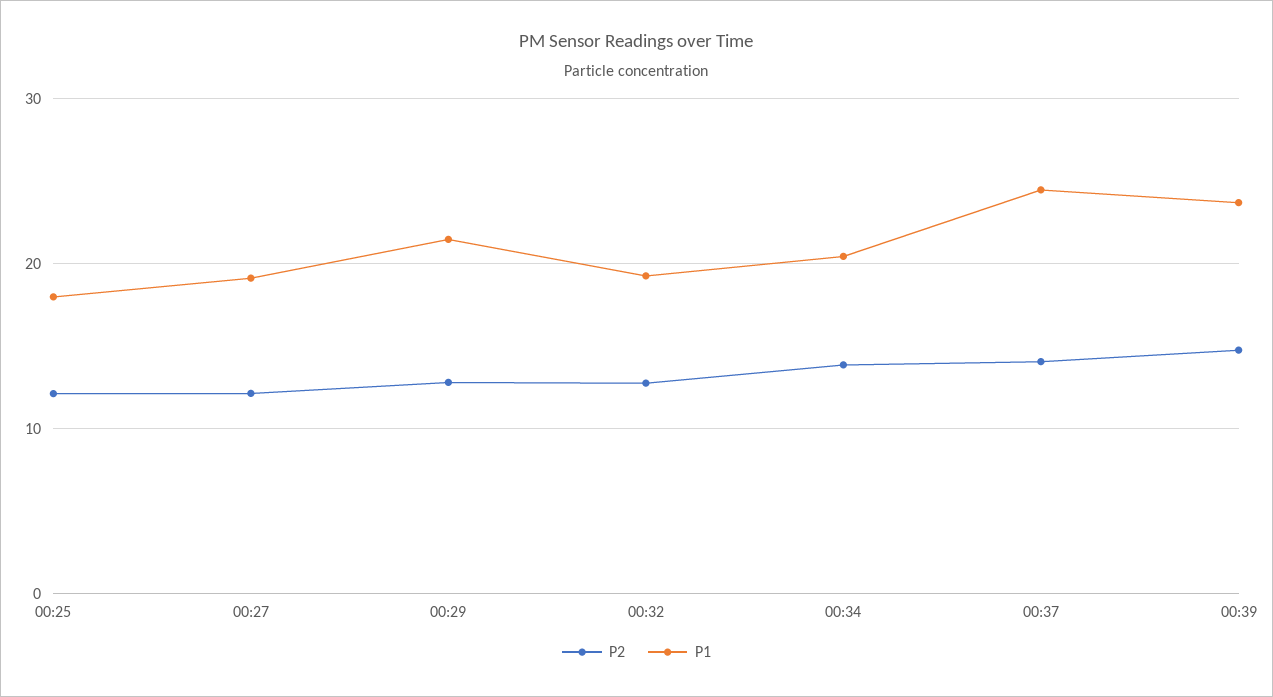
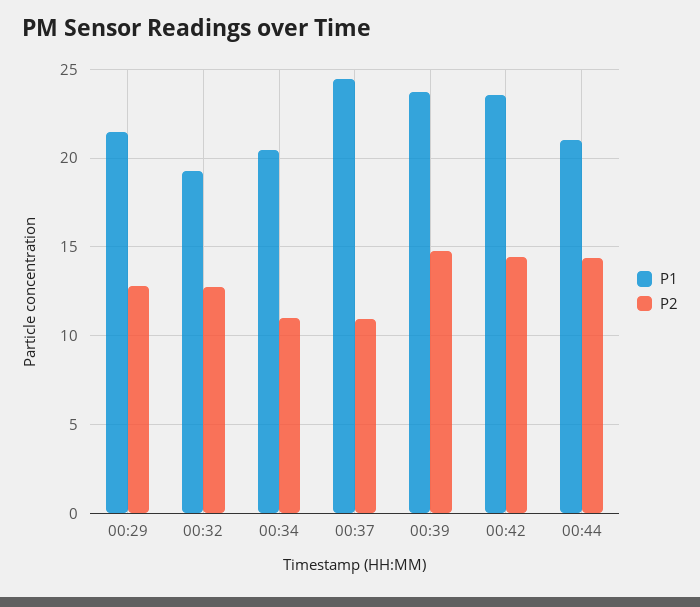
P2, 00:25: 12 -> none
P1, 00:25: 18 -> none
P2, 00:27: 12 -> none
P1, 00:27: 19 -> none
P2, 00:34: 14 -> 11
P2, 00:37: 14 -> 11
P1, 00:42: none -> 23.5
P2, 00:42: none -> 14.5
P1, 00:44: none -> 21
P2, 00:44: none -> 14.5

